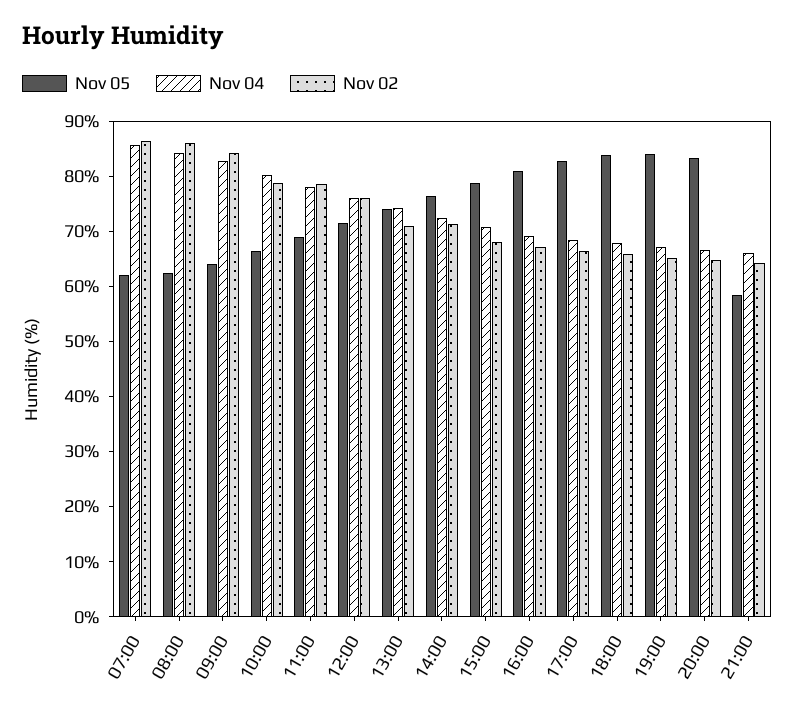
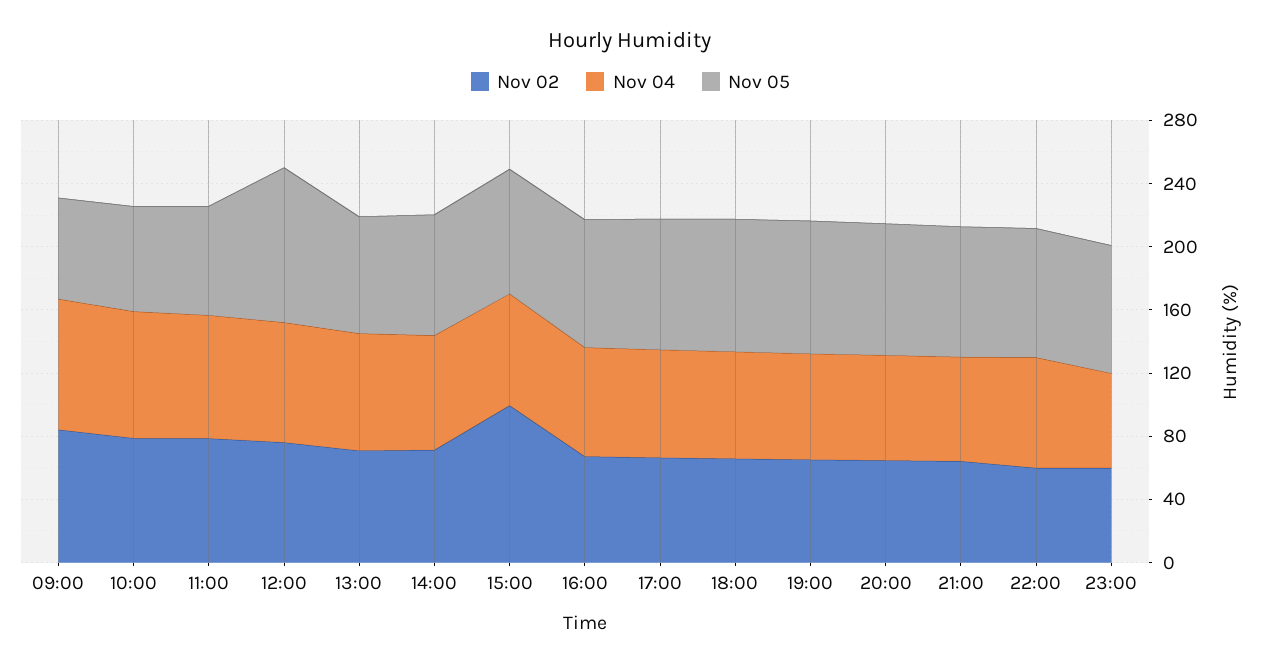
Nov 05, 07:00: 62 -> none
Nov 04, 07:00: 86 -> none
Nov 02, 07:00: 86 -> none
Nov 05, 08:00: 62 -> none
Nov 04, 08:00: 84 -> none
Nov 02, 08:00: 86 -> none
Nov 05, 12:00: 72 -> 100
Nov 02, 15:00: 68 -> 100
Nov 05, 21:00: 58 -> 80
Nov 02, 22:00: none -> 60
Nov 04, 22:00: none -> 70
Nov 05, 22:00: none -> 80
Nov 02, 23:00: none -> 60
Nov 04, 23:00: none -> 60
Nov 05, 23:00: none -> 80

